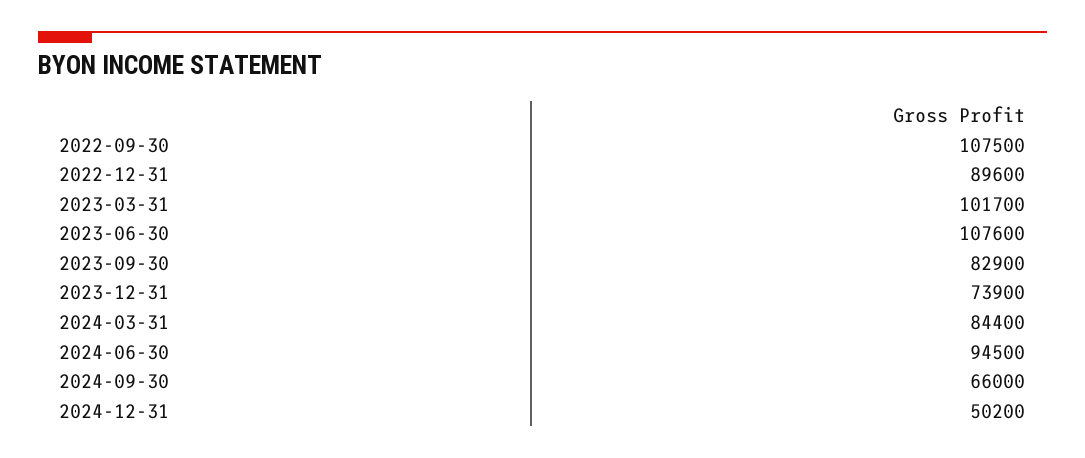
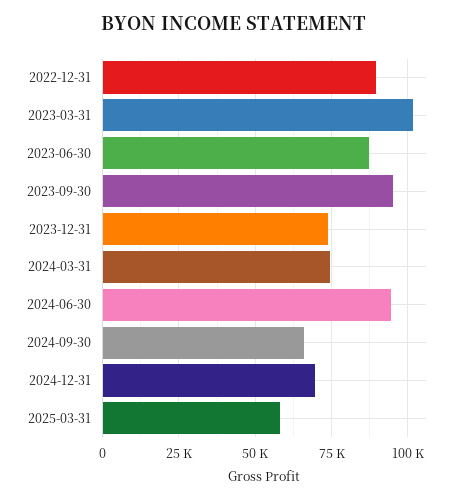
2022-09-30: 107500 -> none
2023-06-30: 107600 -> 87500
2023-09-30: 82900 -> 95000
2024-03-31: 84400 -> 75000
2024-12-31: 50200 -> 70000
2025-03-31: none -> 57500

